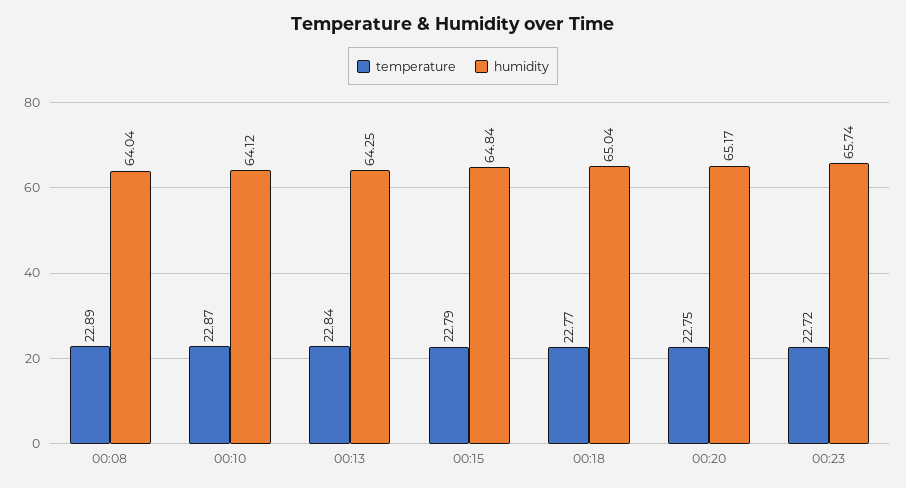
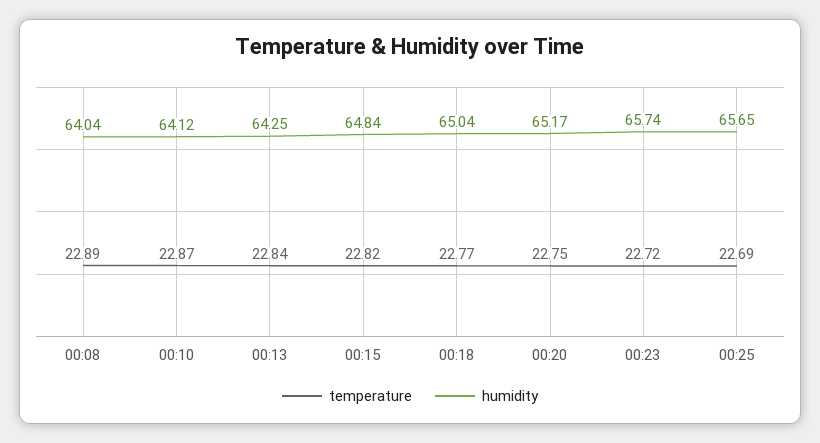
temperature, 00:15: 22.79 -> 22.82
temperature, 00:25: none -> 22.69
humidity, 00:25: none -> 65.65

